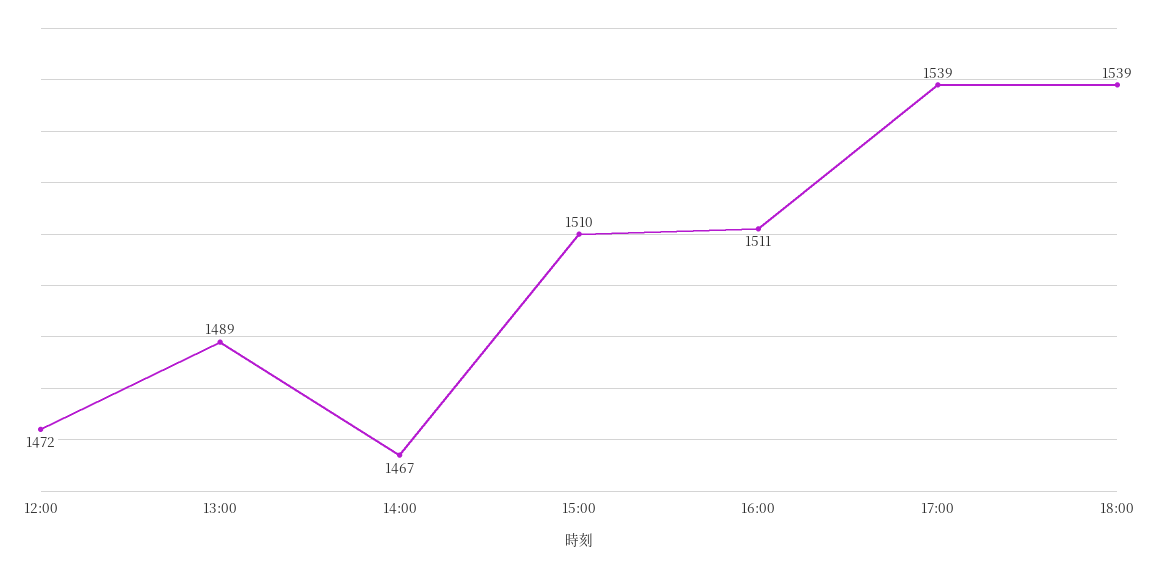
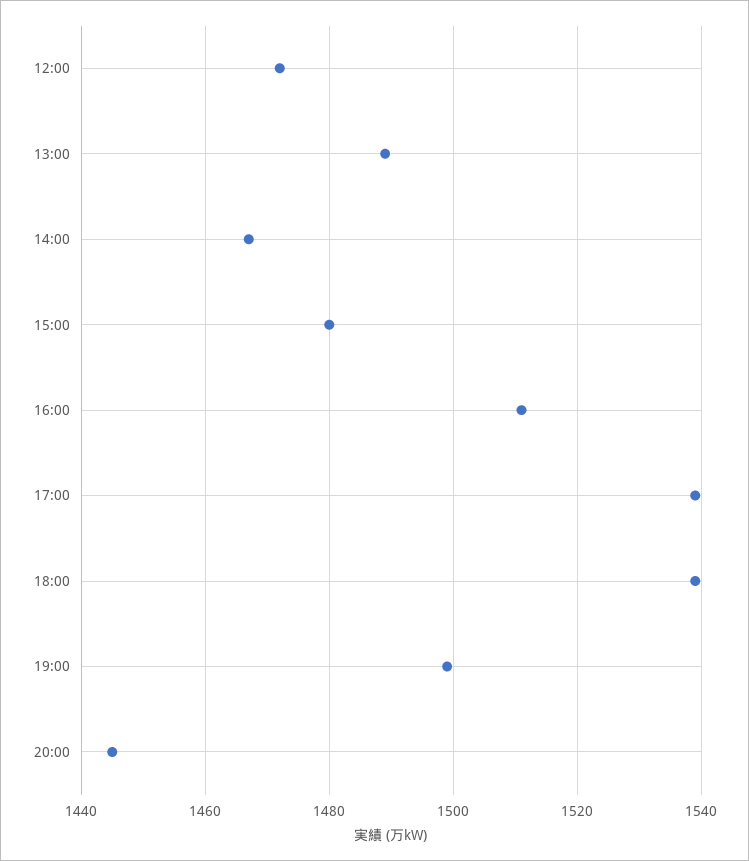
15:00: 1510 -> 1480
19:00: none -> 1500
20:00: none -> 1445

